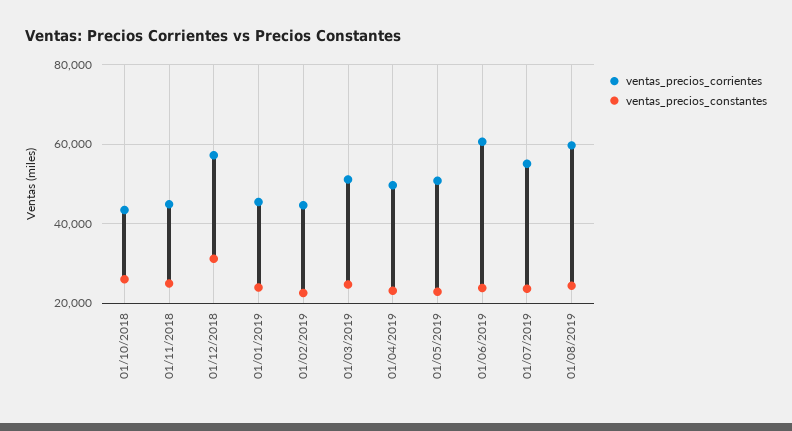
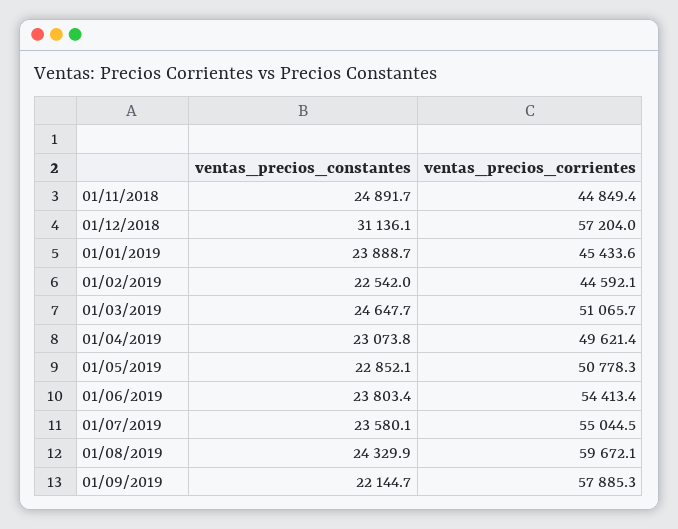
ventas_precios_corrientes, 01/10/2018: 44000 -> none
ventas_precios_constantes, 01/10/2018: 26000 -> none
ventas_precios_corrientes, 01/06/2019: 60000 -> 54413.4
ventas_precios_constantes, 01/09/2019: none -> 22144.7
ventas_precios_corrientes, 01/09/2019: none -> 57885.3

